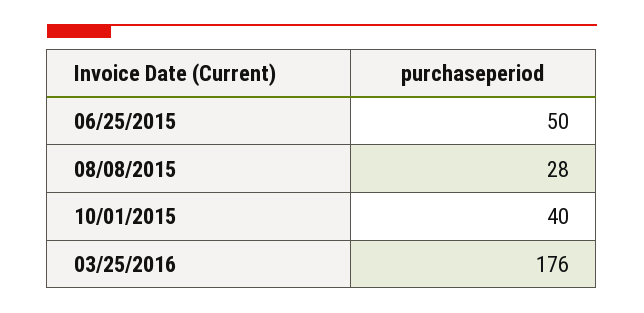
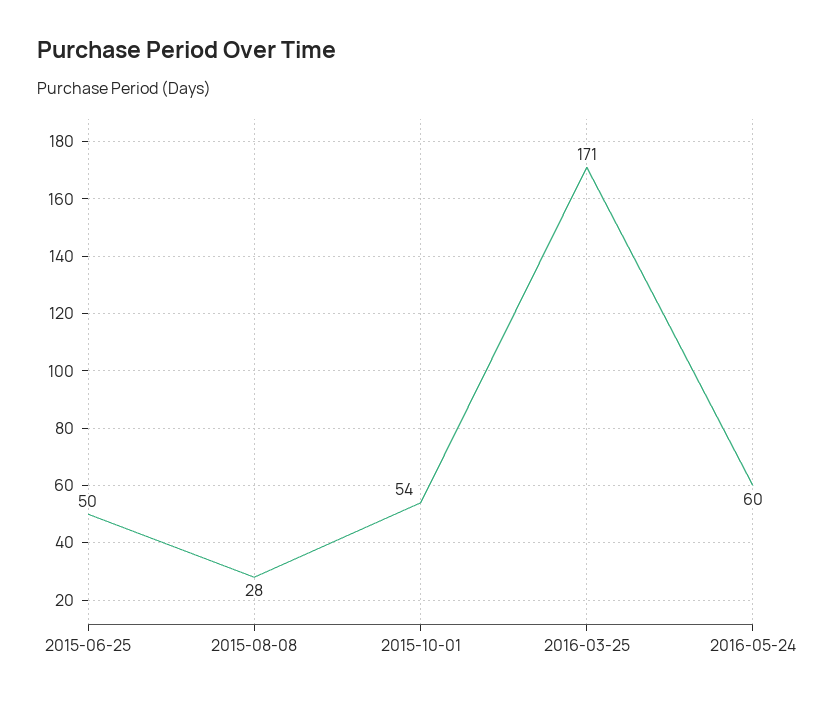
10/01/2015: 40 -> 54
03/25/2016: 176 -> 171
2016-05-24: none -> 60

